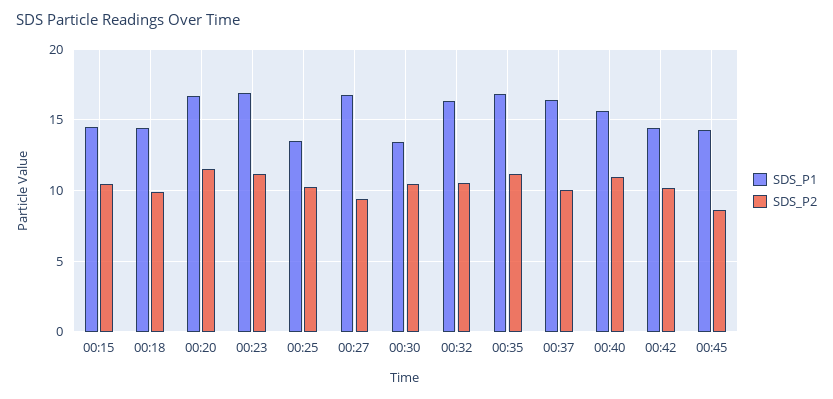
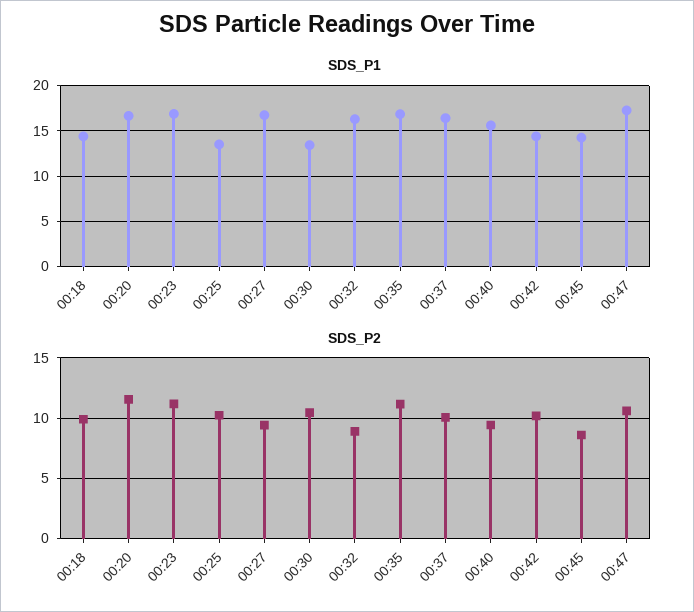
SDS_P1, 00:15: 14.5 -> none
SDS_P2, 00:15: 10.5 -> none
SDS_P2, 00:32: 10.5 -> 9
SDS_P2, 00:40: 11 -> 9.5
SDS_P1, 00:47: none -> 17
SDS_P2, 00:47: none -> 10.5

